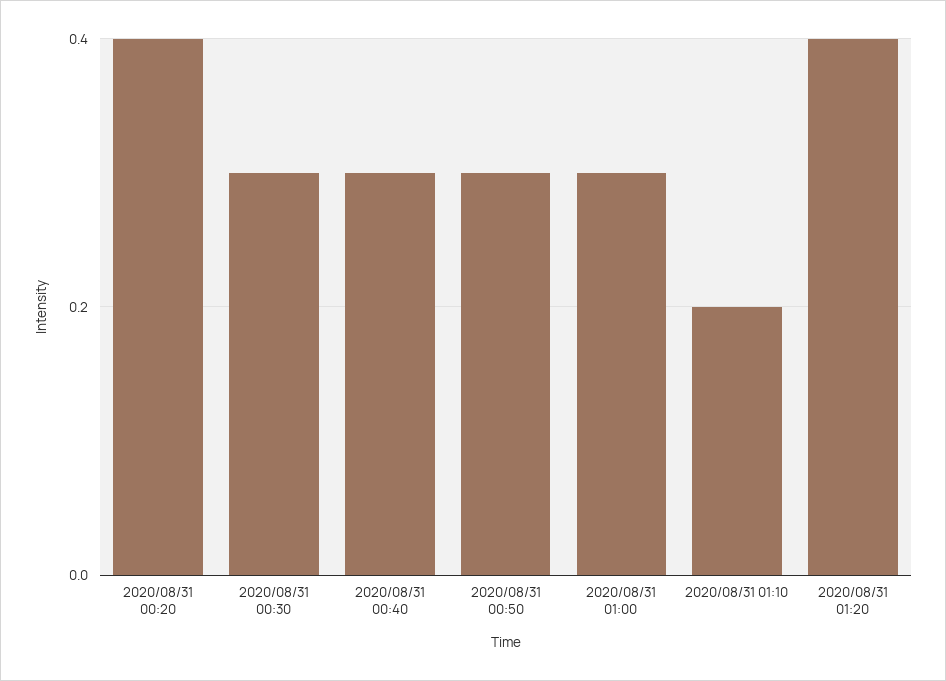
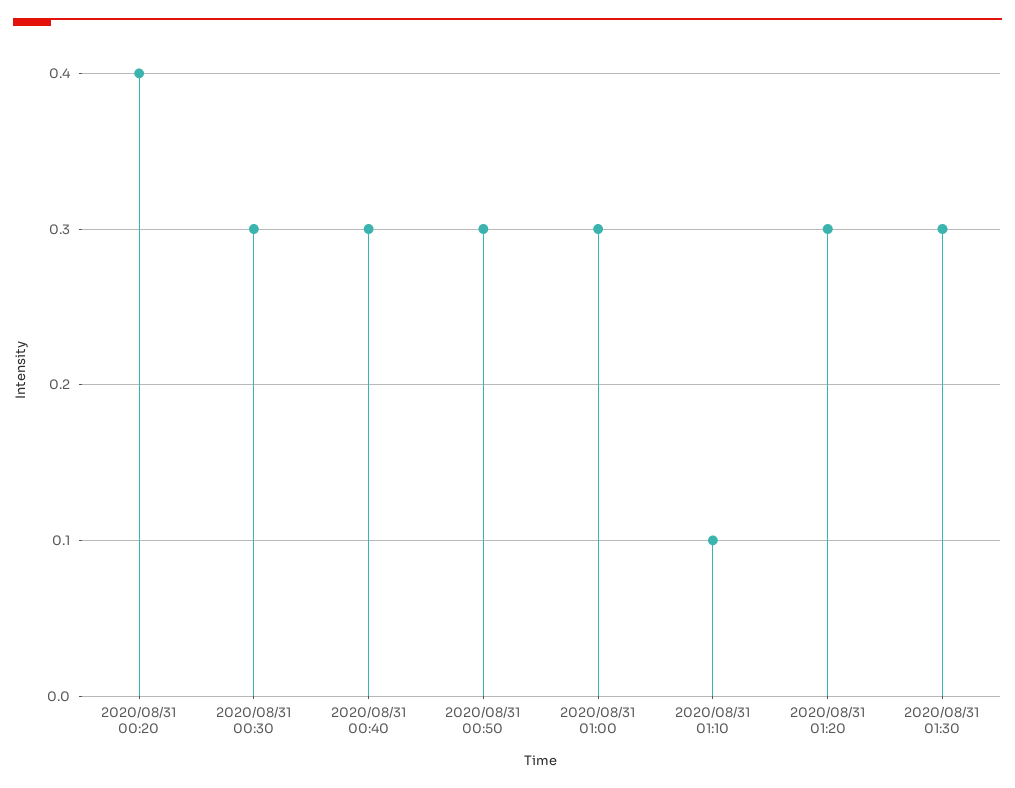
2020/08/31 01:10: 0.2 -> 0.1
2020/08/31 01:20: 0.4 -> 0.3
2020/08/31 01:30: none -> 0.3

